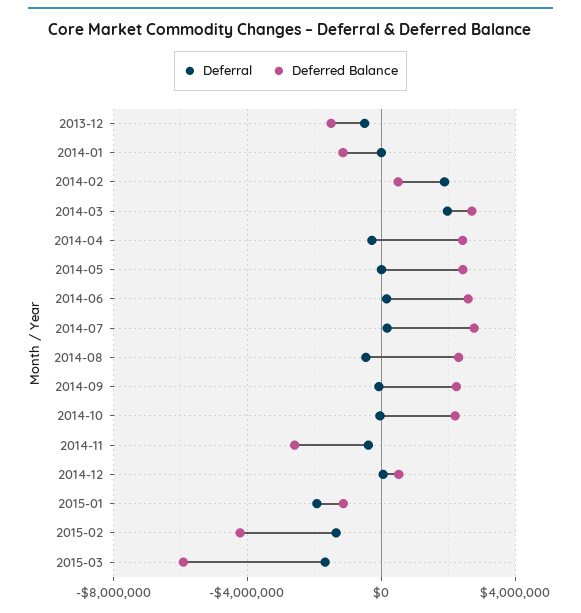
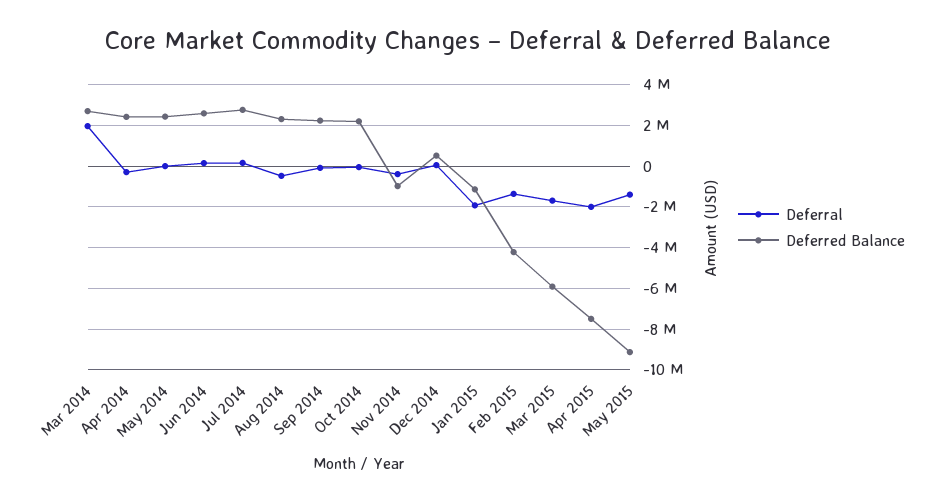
Deferral, 2013-12: -500000 -> none
Deferred Balance, 2013-12: -1500000 -> none
Deferral, 2014-01: 0 -> none
Deferred Balance, 2014-01: -1000000 -> none
Deferral, 2014-02: 2000000 -> none
Deferred Balance, 2014-02: 500000 -> none
Deferred Balance, 2014-11: -2500000 -> -1000000
Deferral, Apr 2015: none -> -2000000
Deferred Balance, Apr 2015: none -> -7500000
Deferral, May 2015: none -> -1500000
Deferred Balance, May 2015: none -> -9000000

